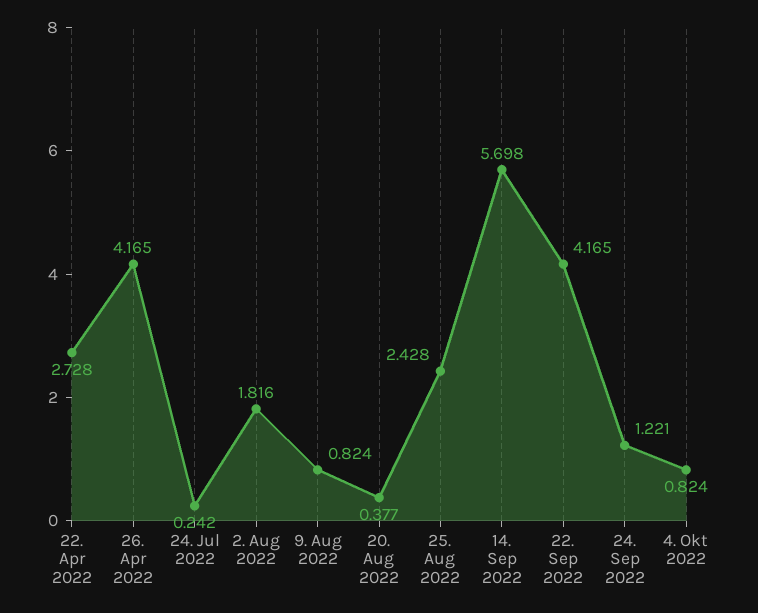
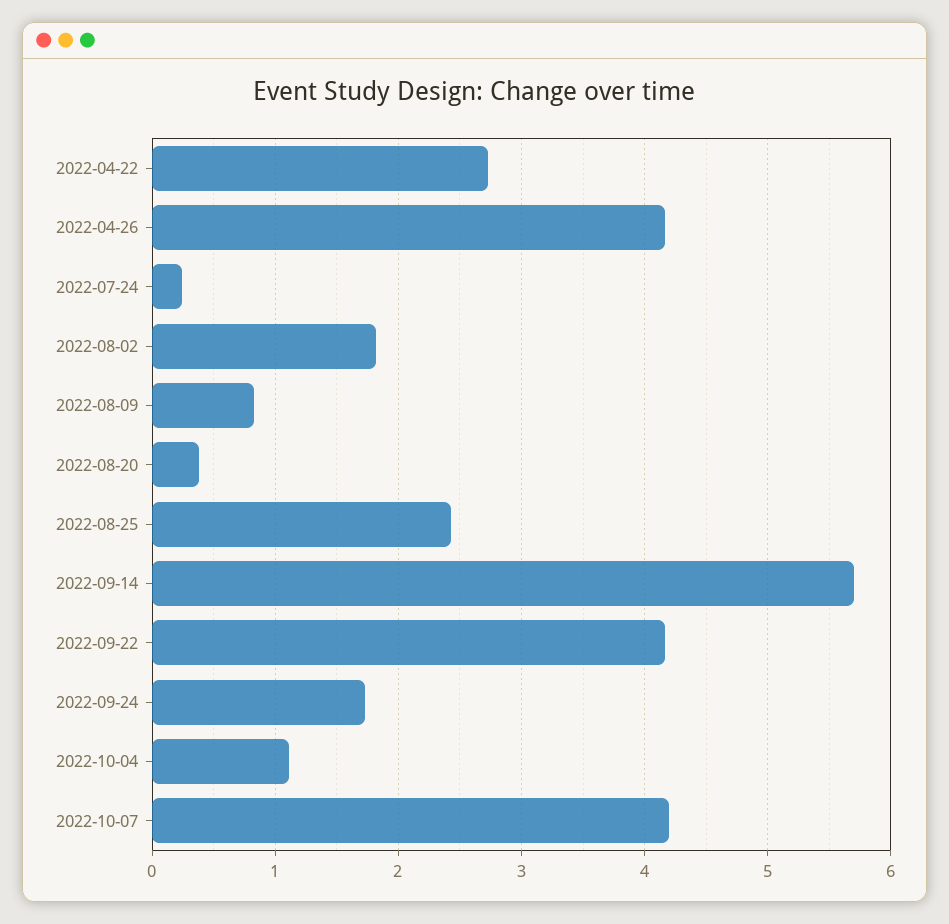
24. Sep 2022: 1.221 -> 1.7
4. Okt 2022: 0.824 -> 1.1
2022-10-07: none -> 4.2

